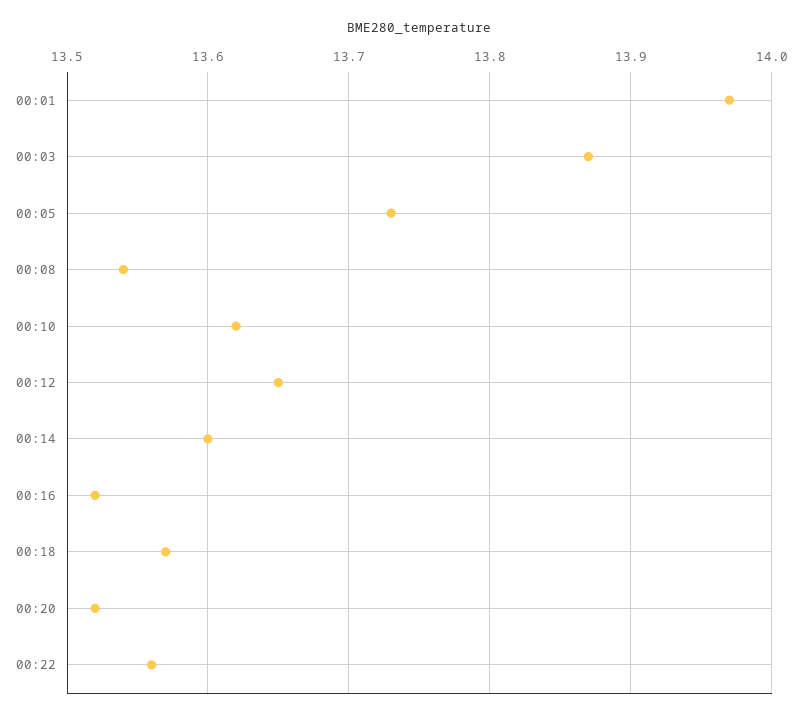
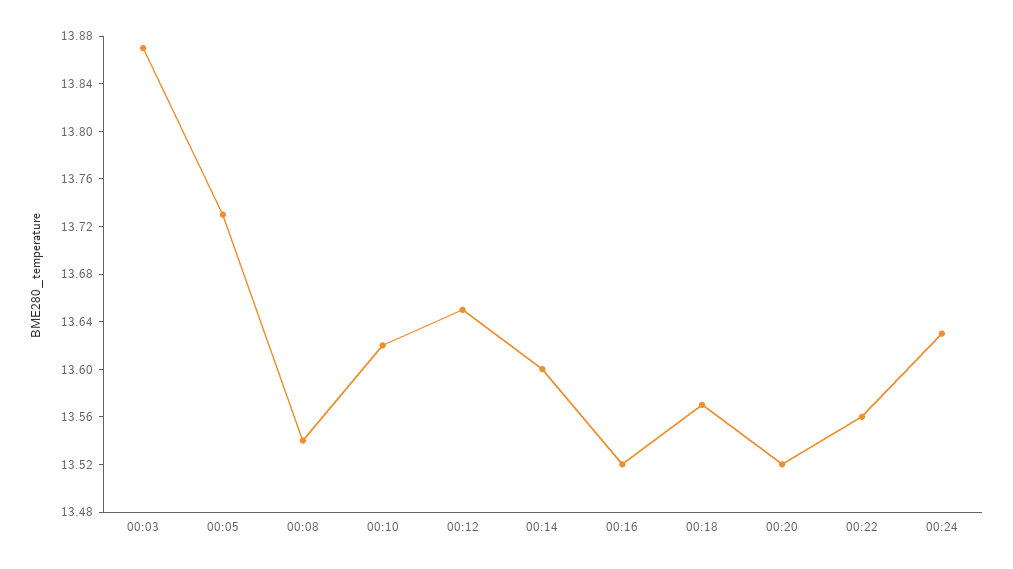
00:01: 13.97 -> none
00:24: none -> 13.63

